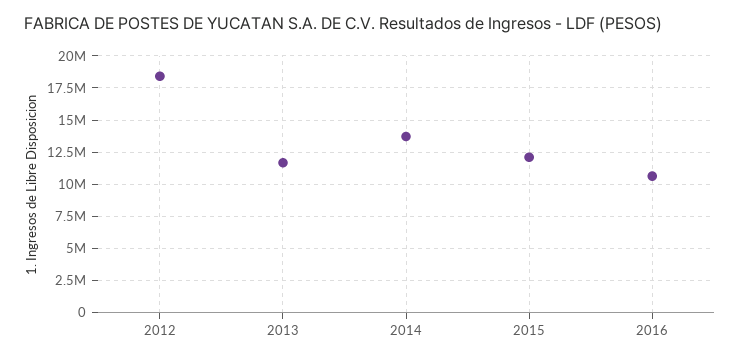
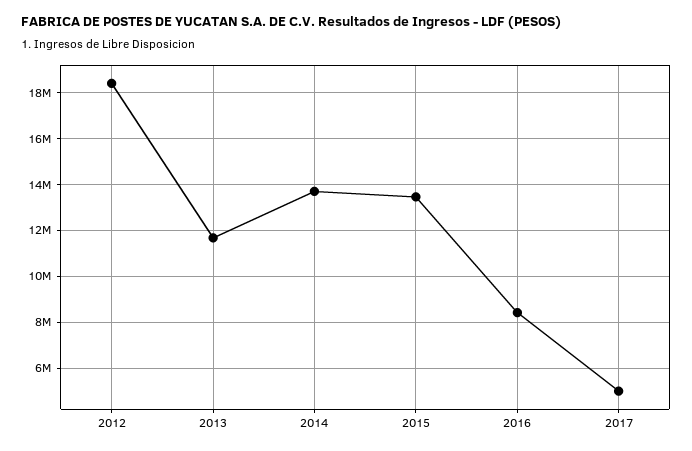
2015: 12000000 -> 13500000
2016: 10500000 -> 8500000
2017: none -> 5000000

